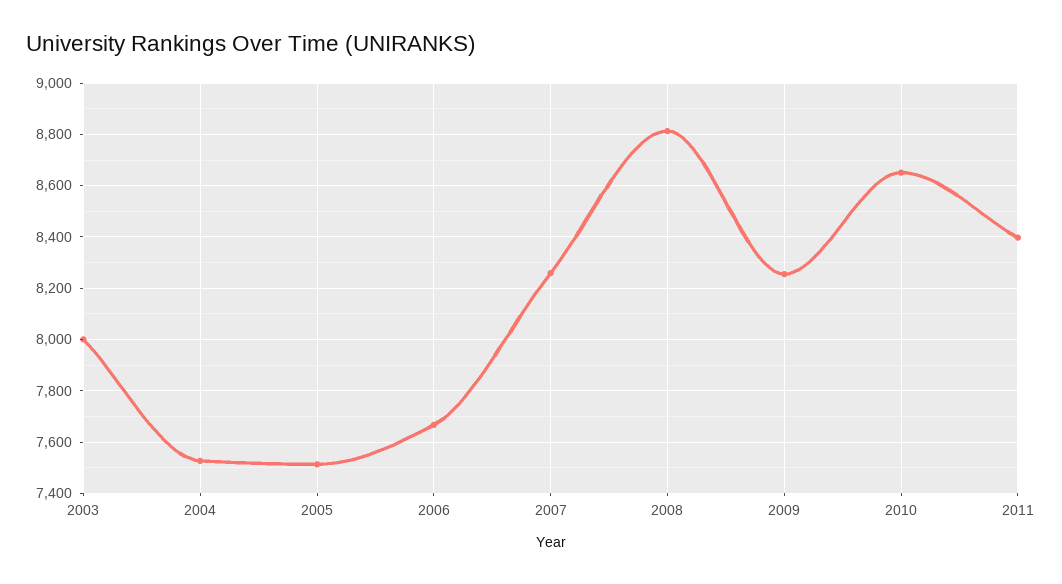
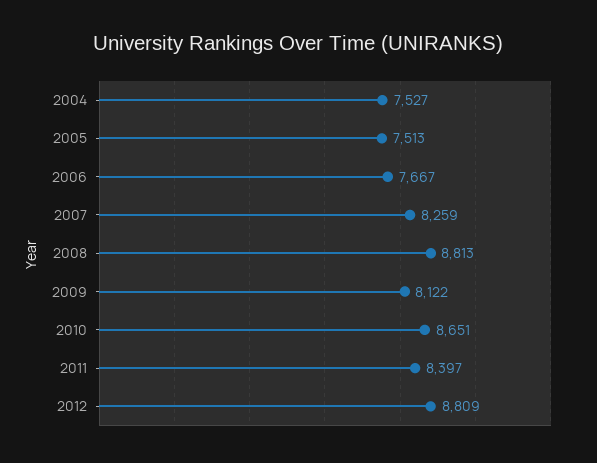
2003: 8000 -> none
2009: 8250 -> 8122
2012: none -> 8809

